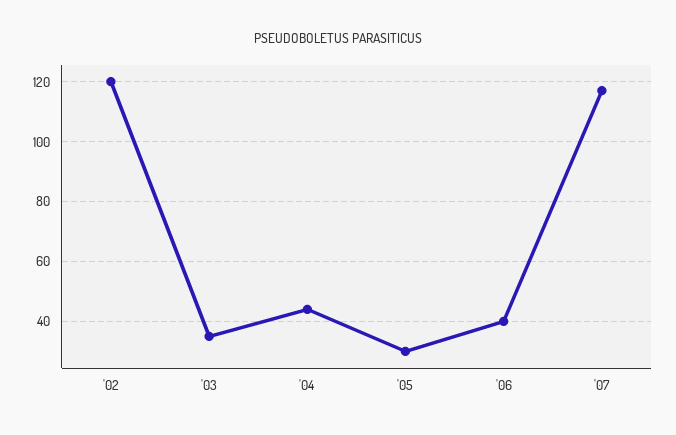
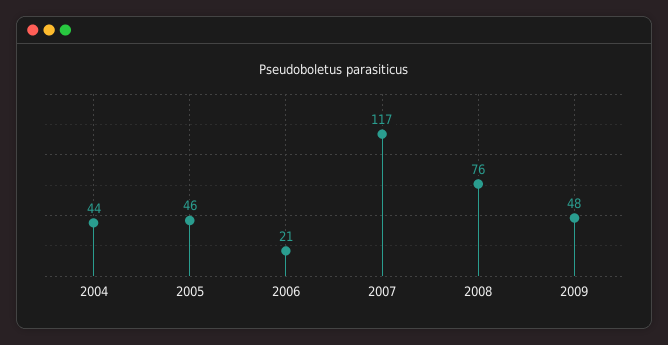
'02: 120 -> none
'03: 35 -> none
'05: 30 -> 46
'06: 40 -> 21
2008: none -> 76
2009: none -> 48

